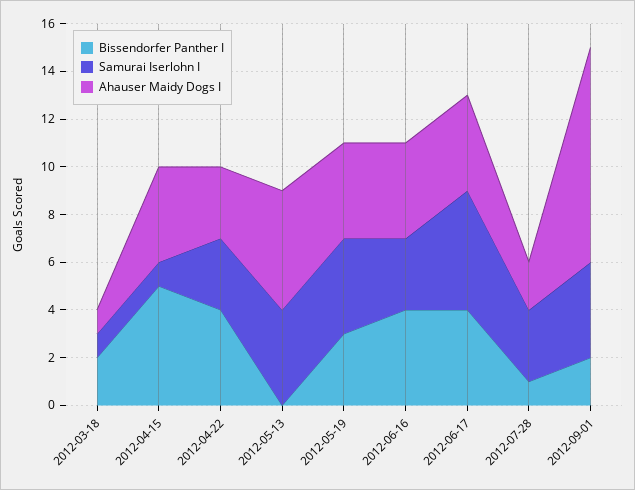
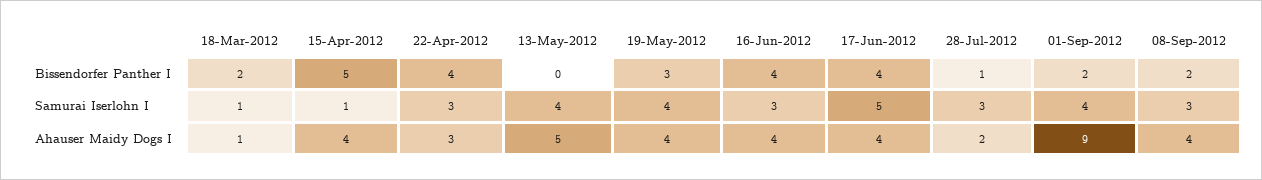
Bissendorfer Panther I, 08-Sep-2012: none -> 2
Samurai Iserlohn I, 08-Sep-2012: none -> 3
Ahauser Maidy Dogs I, 08-Sep-2012: none -> 4

